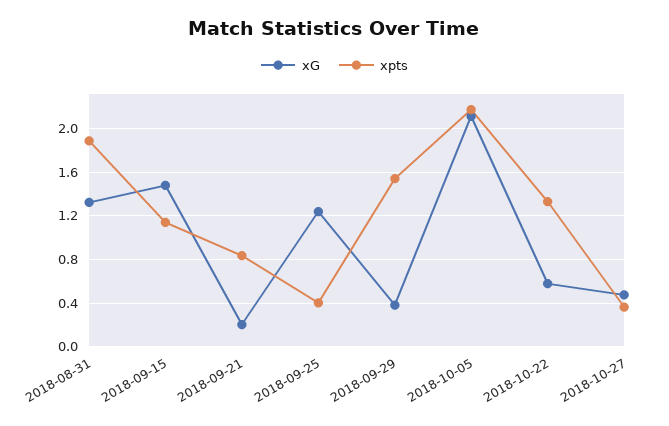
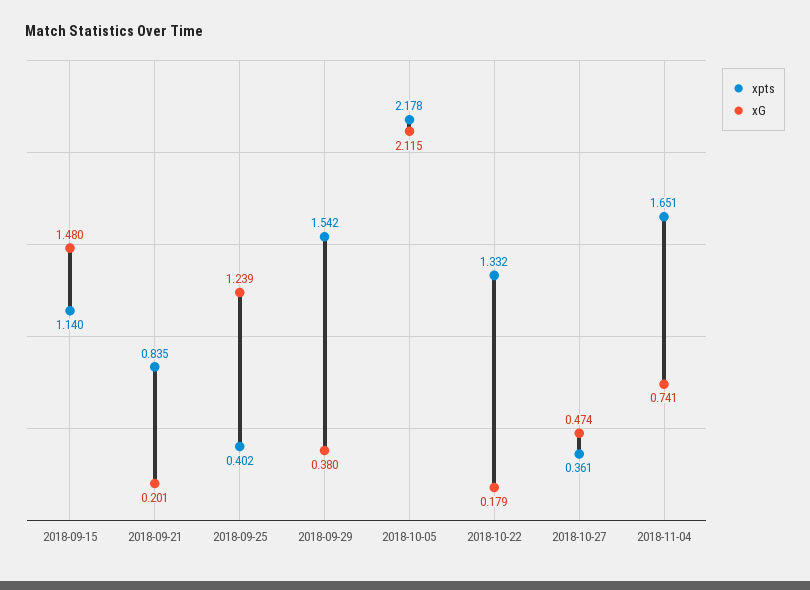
xG, 2018-08-31: 1.3 -> none
xpts, 2018-08-31: 1.9 -> none
xG, 2018-10-22: 0.6 -> 0.179
xpts, 2018-11-04: none -> 1.651
xG, 2018-11-04: none -> 0.741

